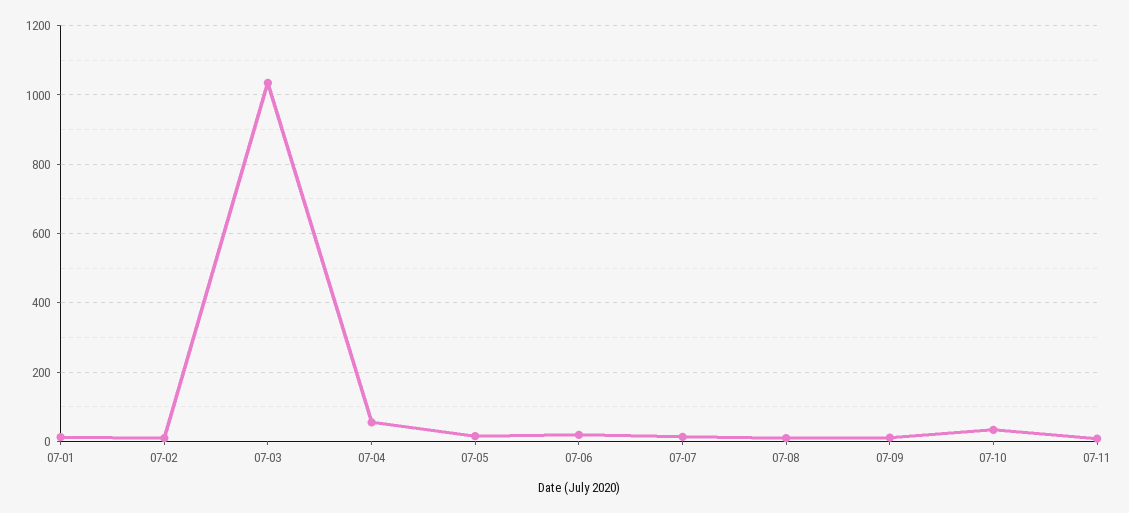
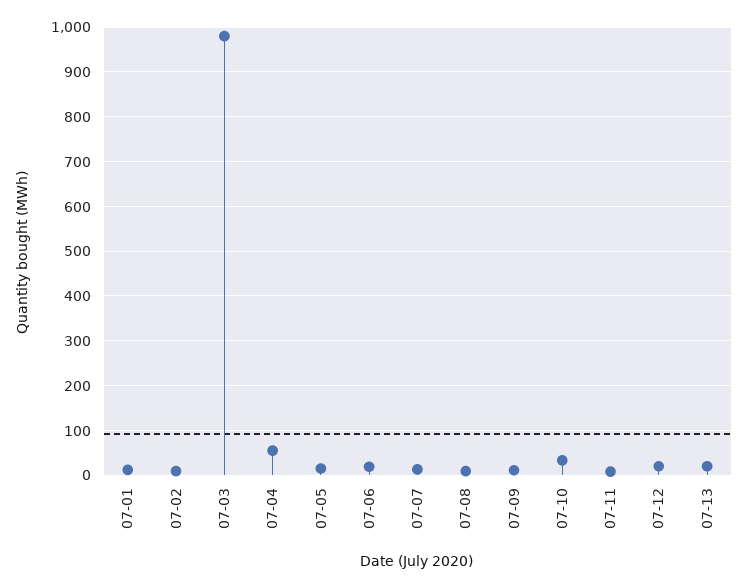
07-03: 1040 -> 980
07-12: none -> 20
07-13: none -> 20

